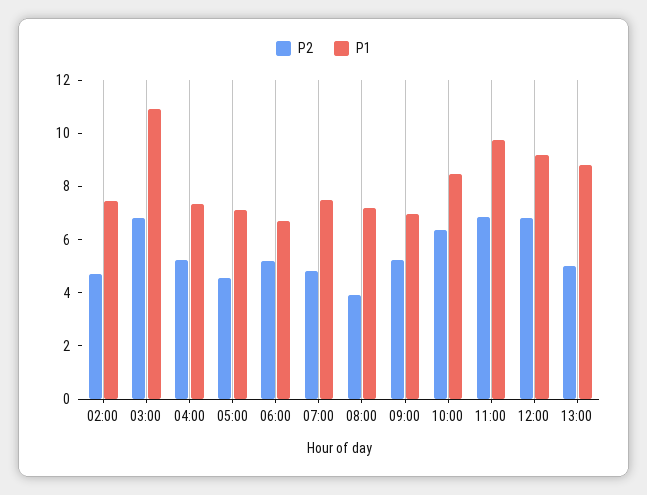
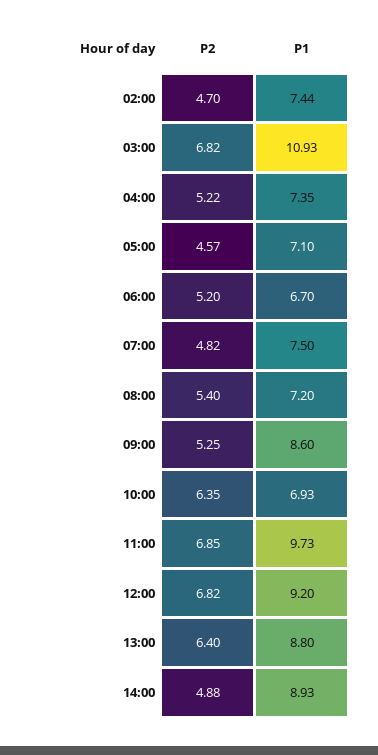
P2, 08:00: 4 -> 5.4
P1, 09:00: 7 -> 8.6
P1, 10:00: 8.5 -> 6.93
P2, 13:00: 5 -> 6.4
P2, 14:00: none -> 4.88
P1, 14:00: none -> 8.93

